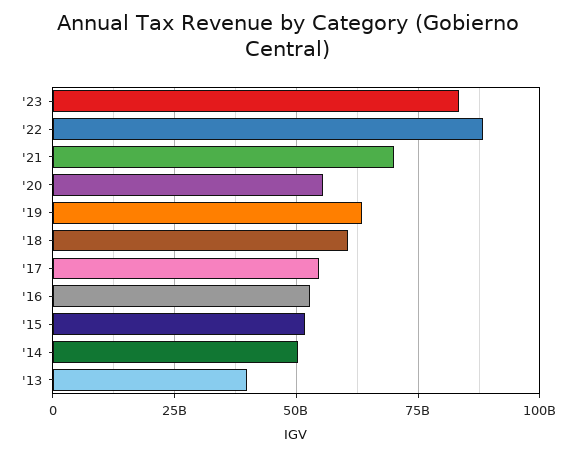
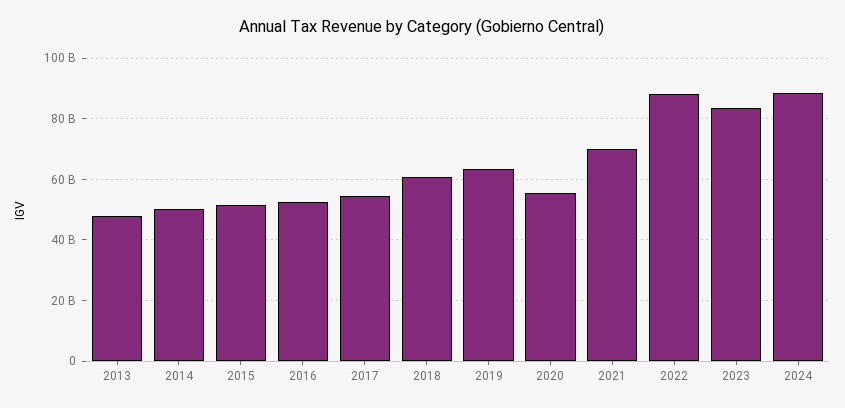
'13: 40000000000 -> 48000000000
2024: none -> 88000000000

